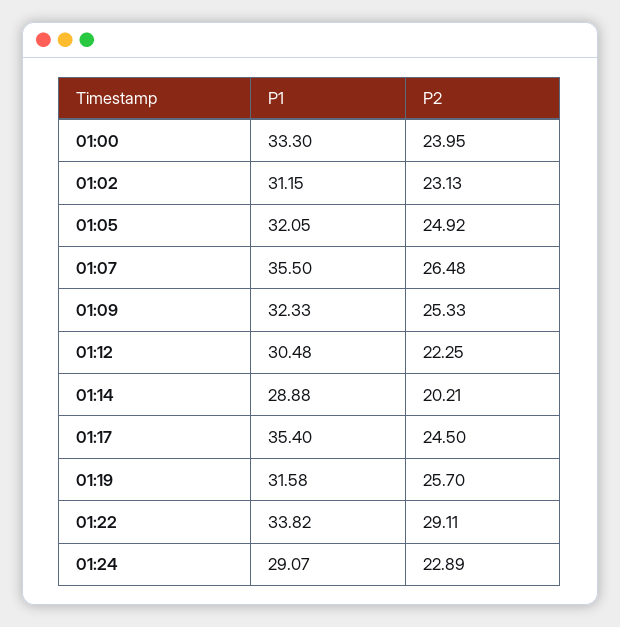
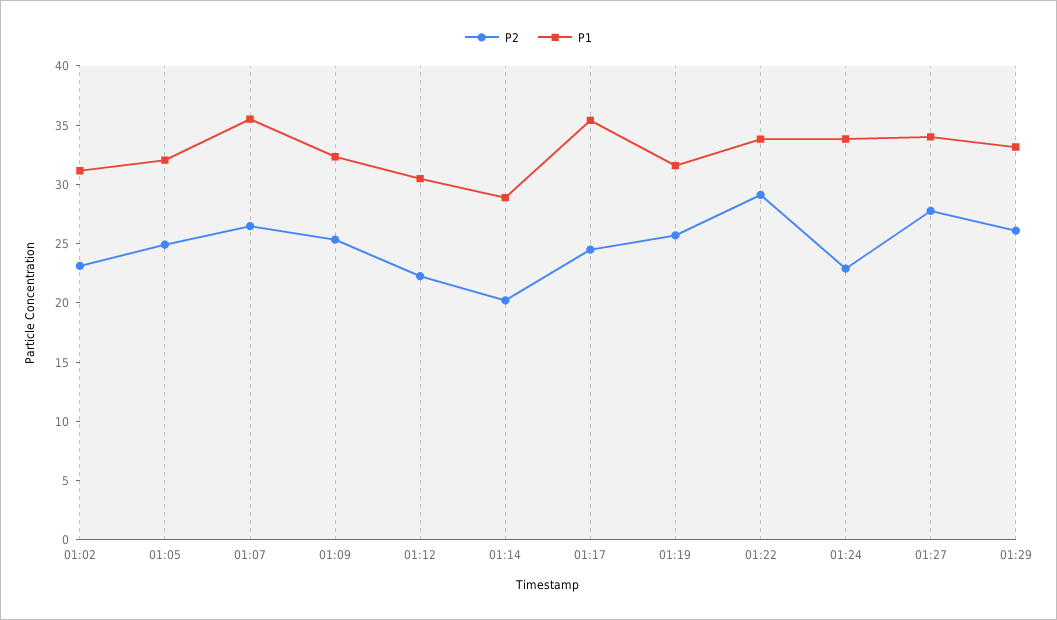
P1, 01:00: 33.3 -> none
P2, 01:00: 23.95 -> none
P1, 01:24: 29.07 -> 34
P2, 01:27: none -> 28
P1, 01:27: none -> 34
P2, 01:29: none -> 26
P1, 01:29: none -> 33

